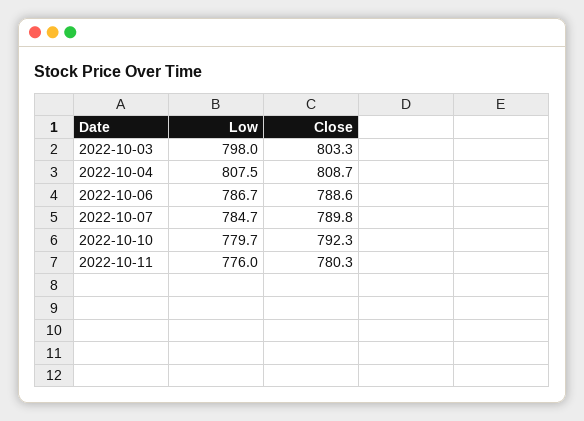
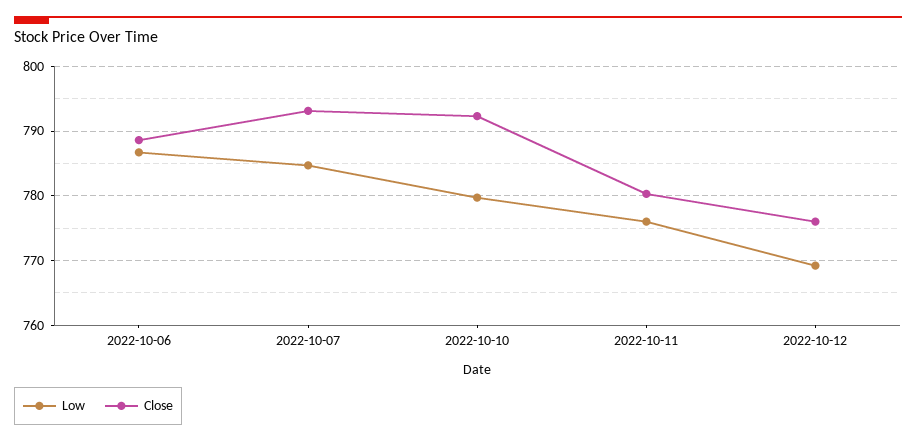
Low, 2022-10-03: 798 -> none
Close, 2022-10-03: 803.3 -> none
Low, 2022-10-04: 807.5 -> none
Close, 2022-10-04: 808.7 -> none
Close, 2022-10-07: 789.8 -> 793
Low, 2022-10-12: none -> 769
Close, 2022-10-12: none -> 776

